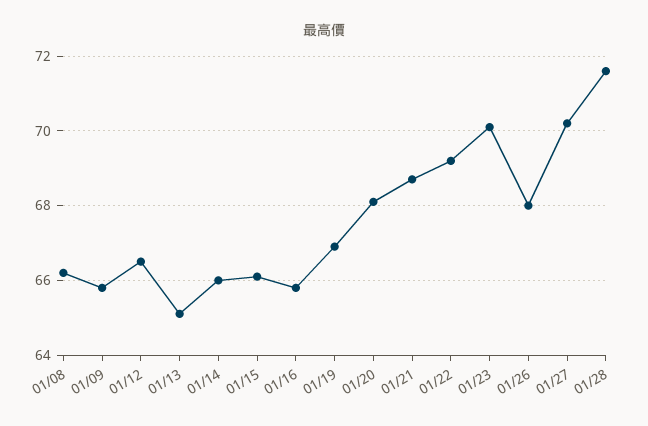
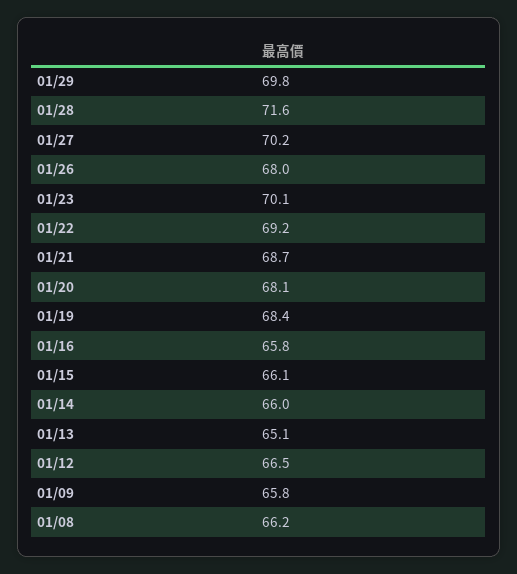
01/19: 67 -> 68.4
01/29: none -> 69.8

